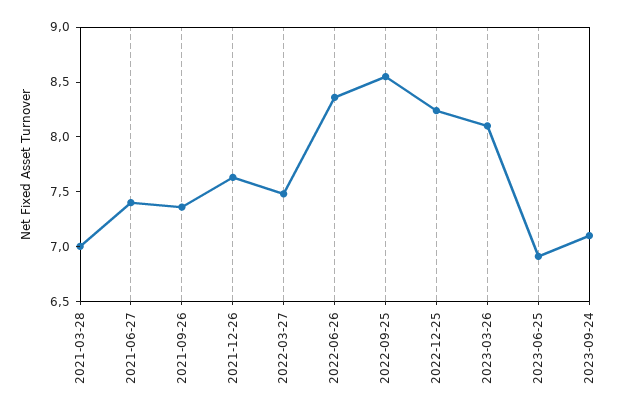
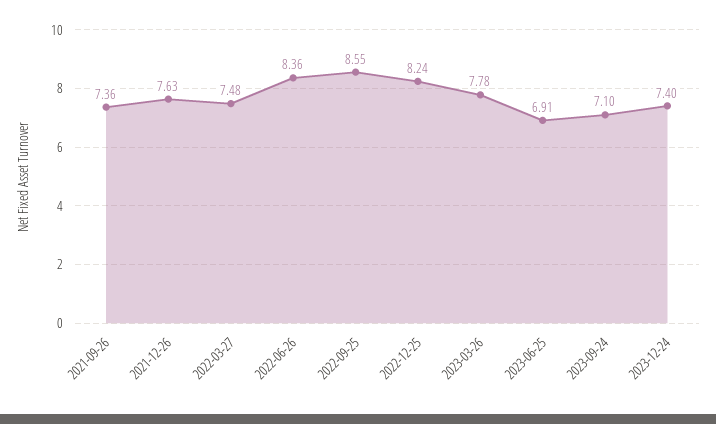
2021-03-28: 7 -> none
2021-06-27: 7.4 -> none
2023-03-26: 8.1 -> 7.78
2023-12-24: none -> 7.4

